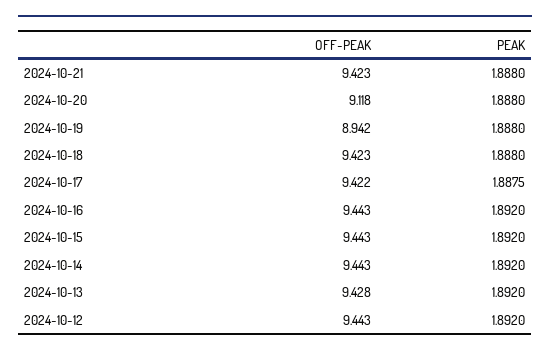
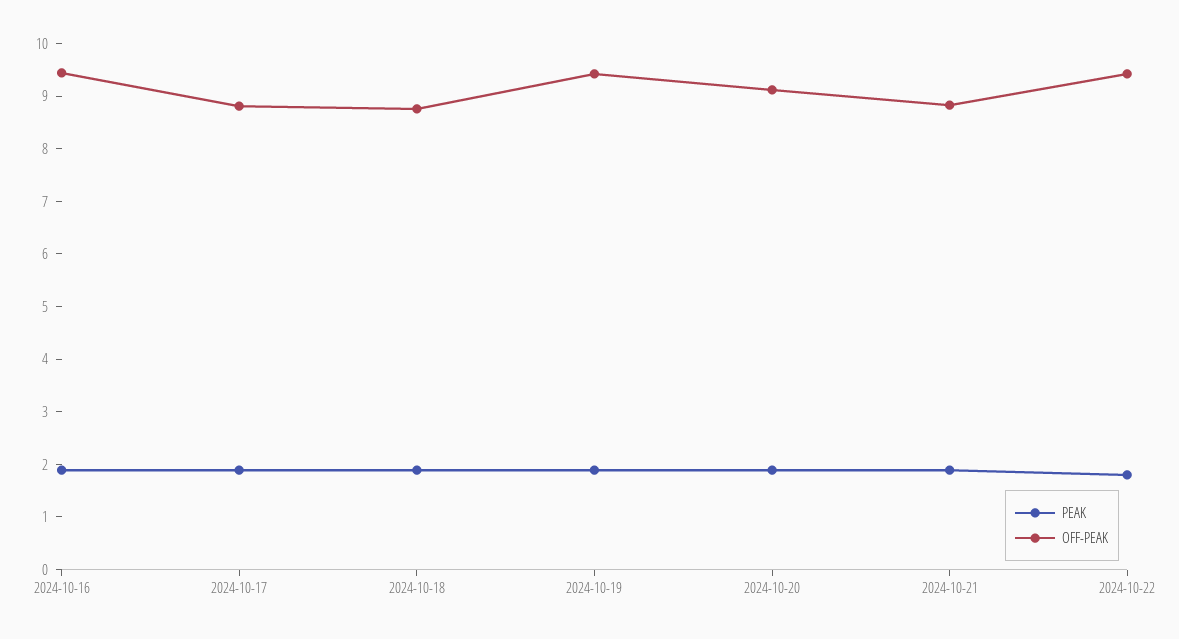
OFF-PEAK, 2024-10-21: 9.423 -> 8.8
OFF-PEAK, 2024-10-19: 8.942 -> 9.4
OFF-PEAK, 2024-10-18: 9.423 -> 8.8
OFF-PEAK, 2024-10-17: 9.422 -> 8.8
OFF-PEAK, 2024-10-15: 9.443 -> none
PEAK, 2024-10-15: 1.892 -> none
OFF-PEAK, 2024-10-14: 9.443 -> none
PEAK, 2024-10-14: 1.892 -> none
OFF-PEAK, 2024-10-13: 9.428 -> none
PEAK, 2024-10-13: 1.892 -> none
OFF-PEAK, 2024-10-12: 9.443 -> none
PEAK, 2024-10-12: 1.892 -> none
PEAK, 2024-10-22: none -> 1.8
OFF-PEAK, 2024-10-22: none -> 9.4

